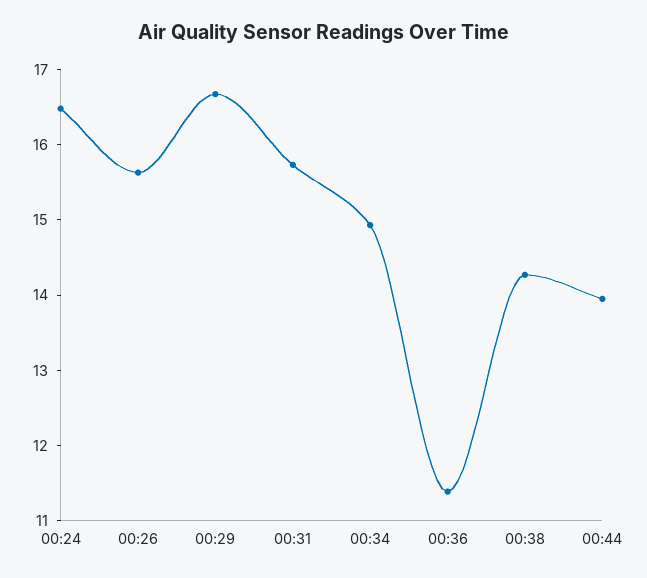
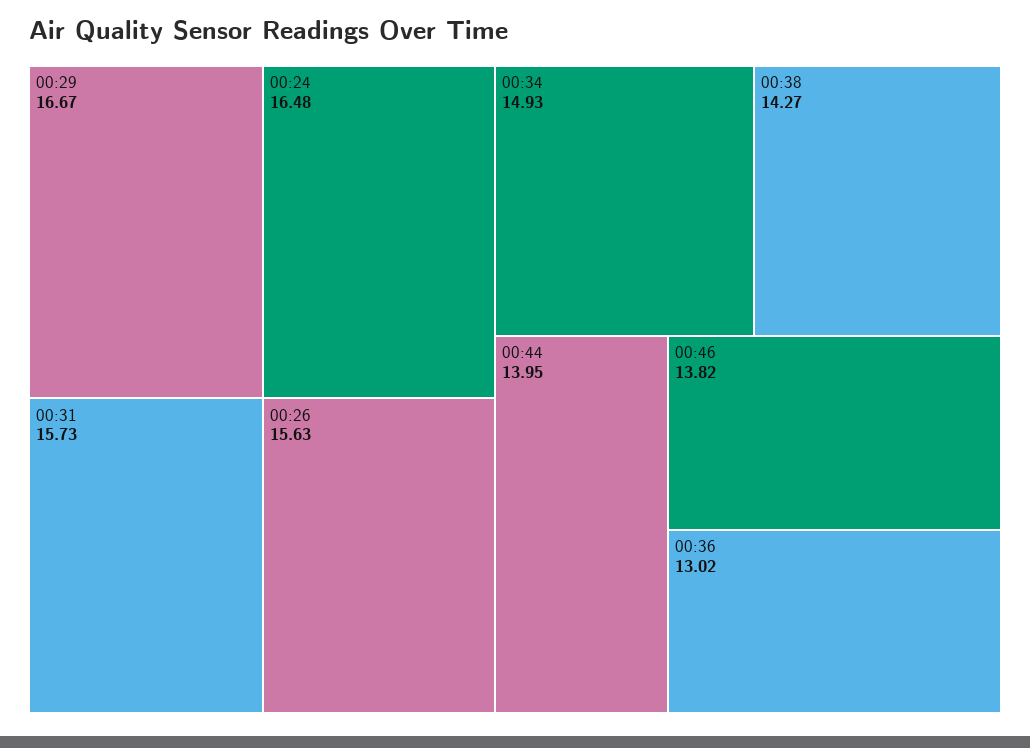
00:36: 11.4 -> 13.02
00:46: none -> 13.82

